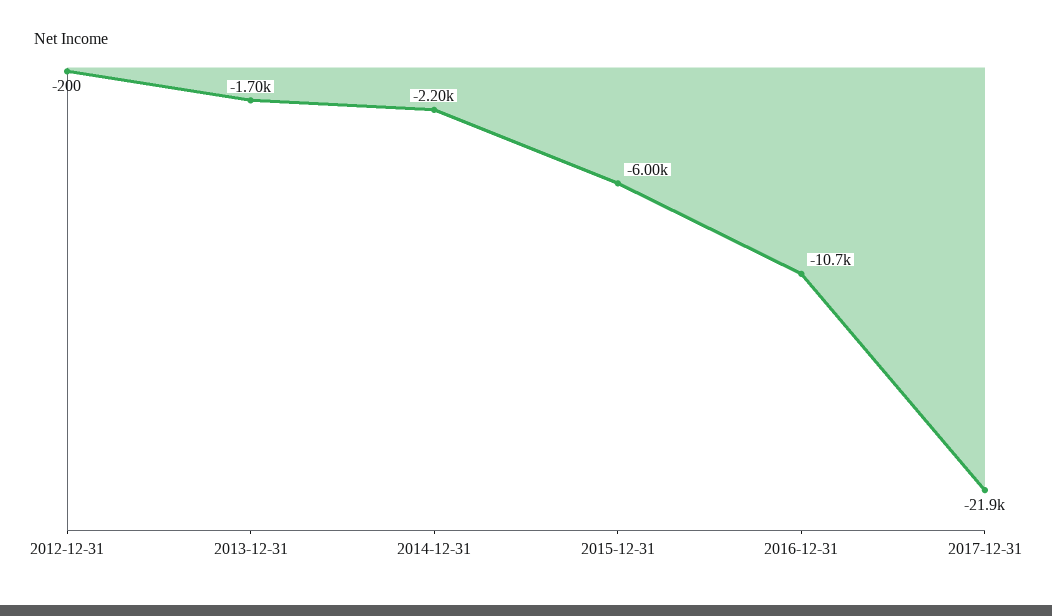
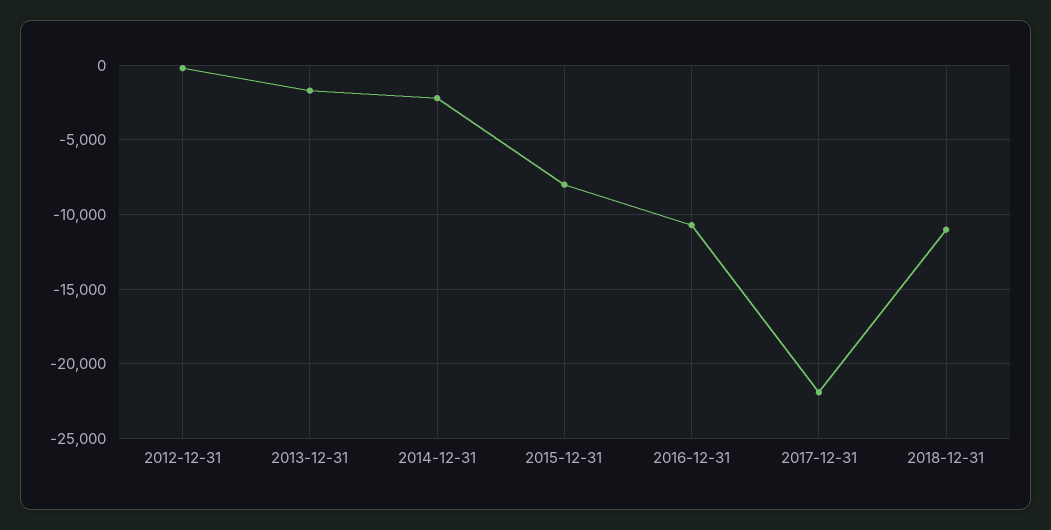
2015-12-31: -6000 -> -8000
2018-12-31: none -> -11000

